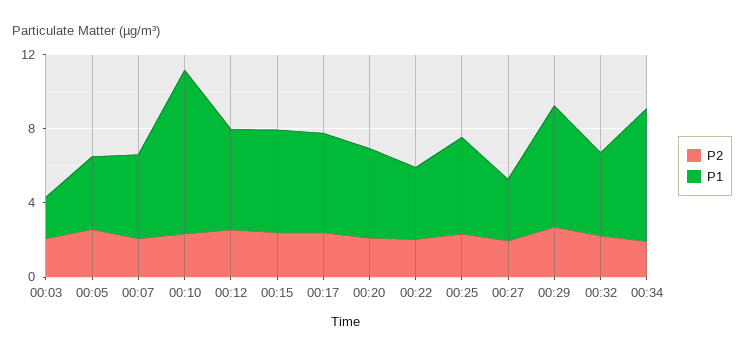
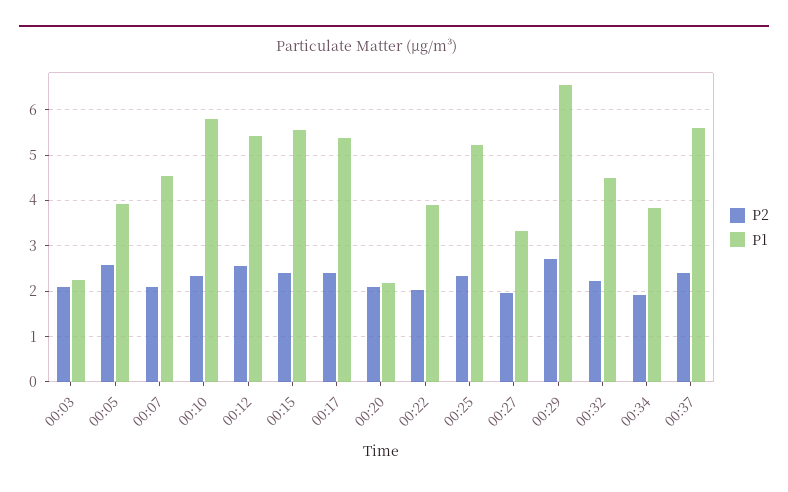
P1, 00:10: 9 -> 5.8
P1, 00:20: 5 -> 2.2
P1, 00:34: 7 -> 3.8
P2, 00:37: none -> 2.4
P1, 00:37: none -> 5.6

